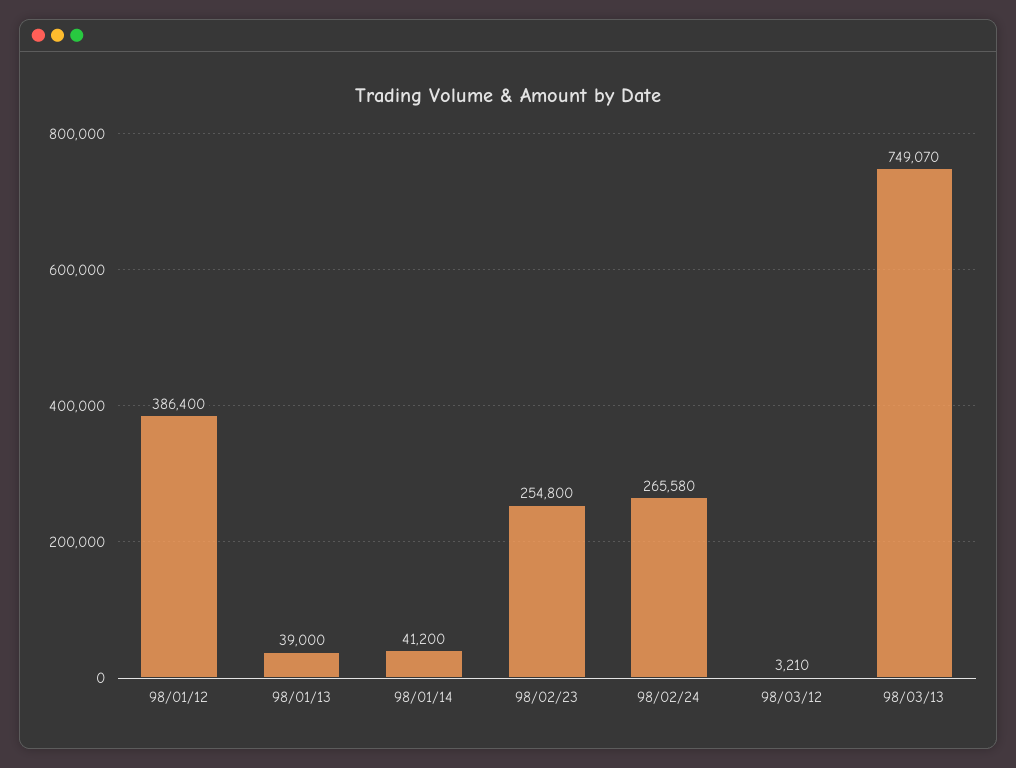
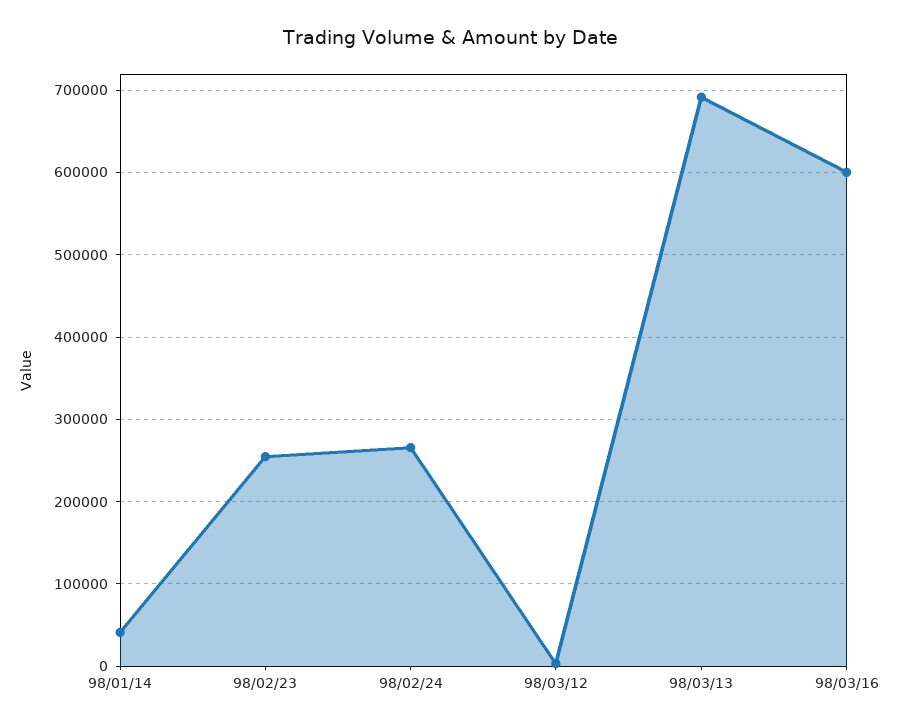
98/01/12: 386400 -> none
98/01/13: 39000 -> none
98/03/13: 749070 -> 690000
98/03/16: none -> 600000

